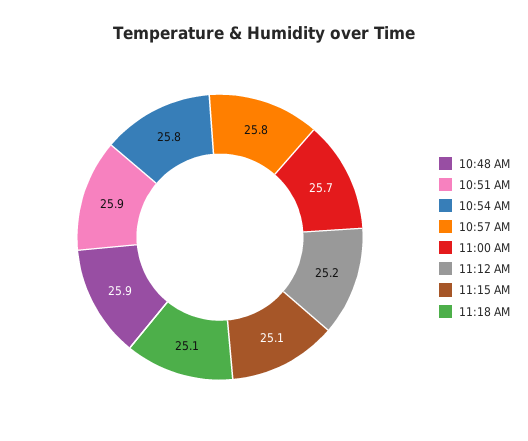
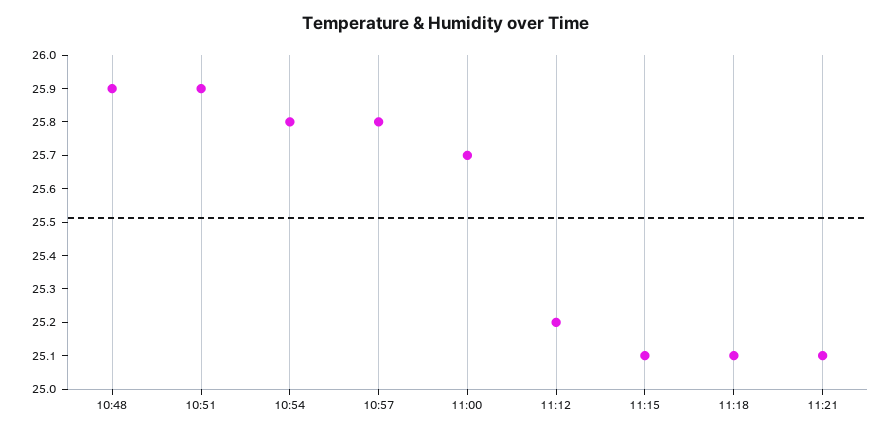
11:21: none -> 25.1

